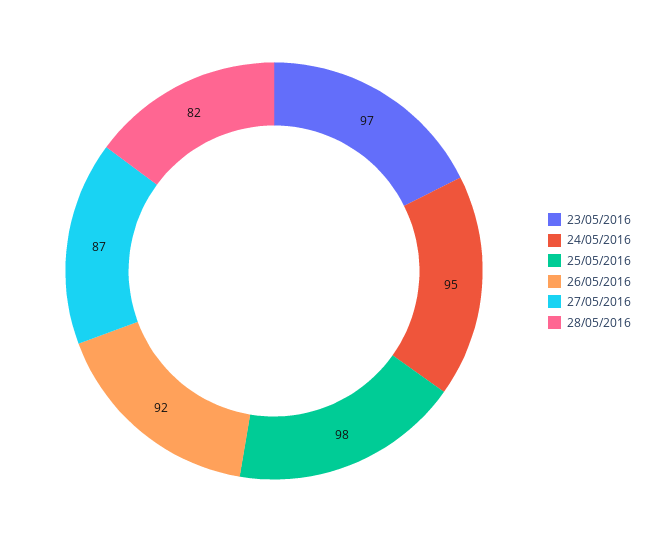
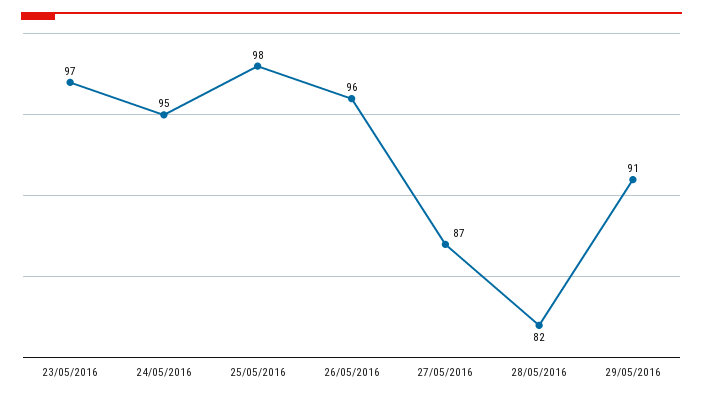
26/05/2016: 92 -> 96
29/05/2016: none -> 91

